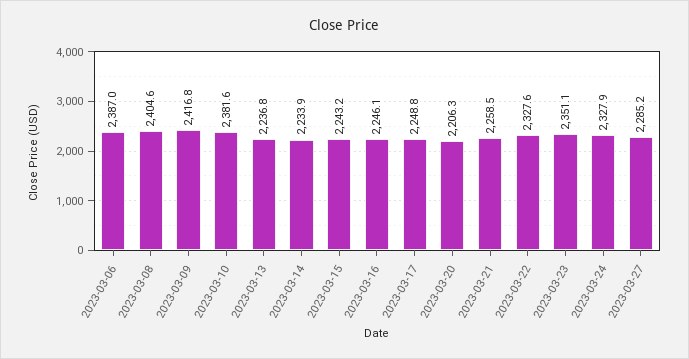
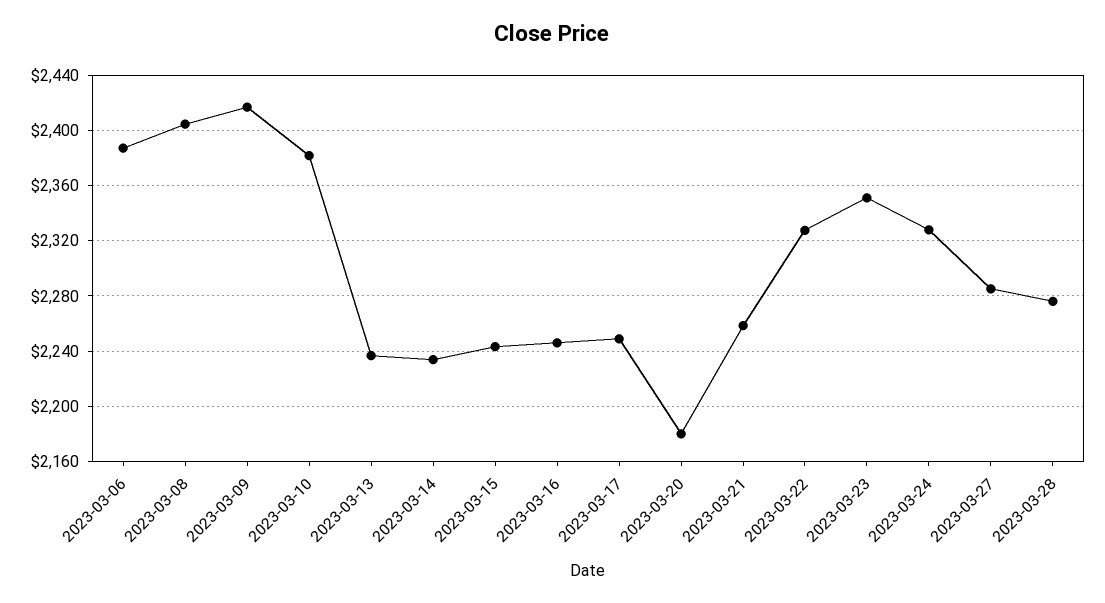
2023-03-20: 2206.3 -> 2180
2023-03-28: none -> 2275

